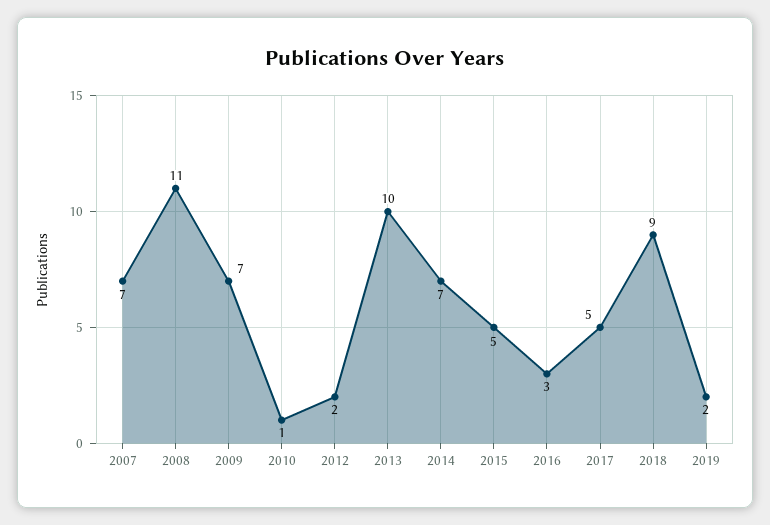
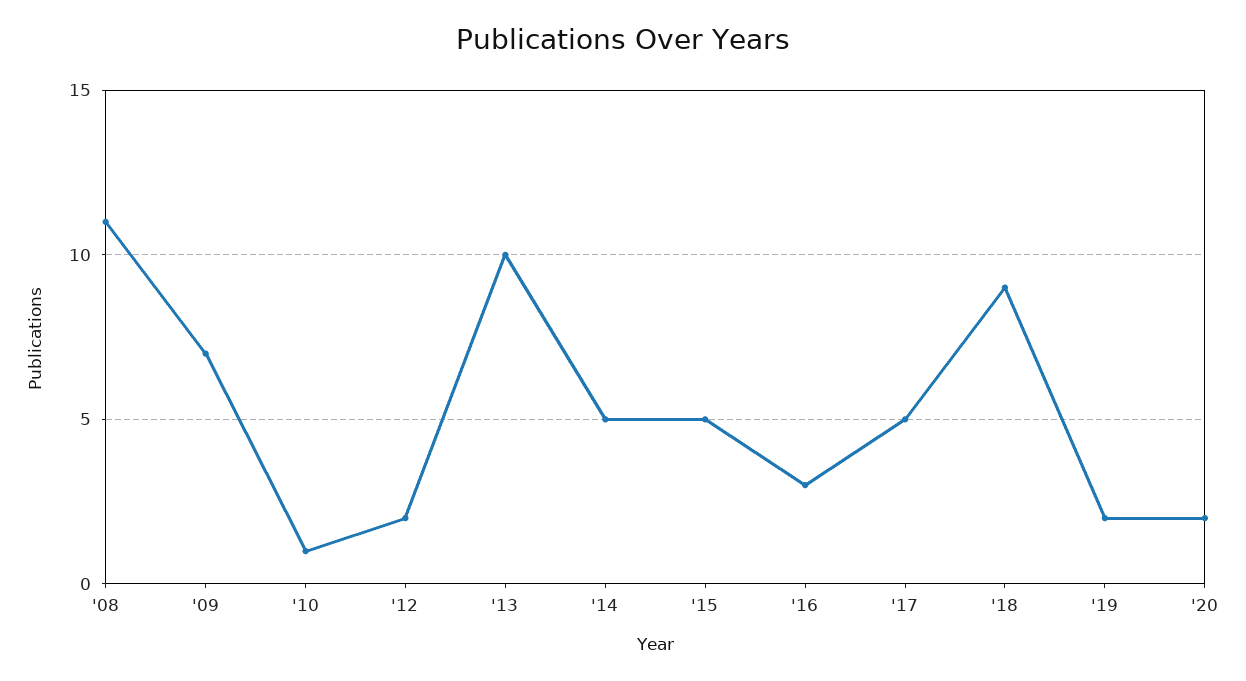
2007: 7 -> none
2014: 7 -> 5
'20: none -> 2

